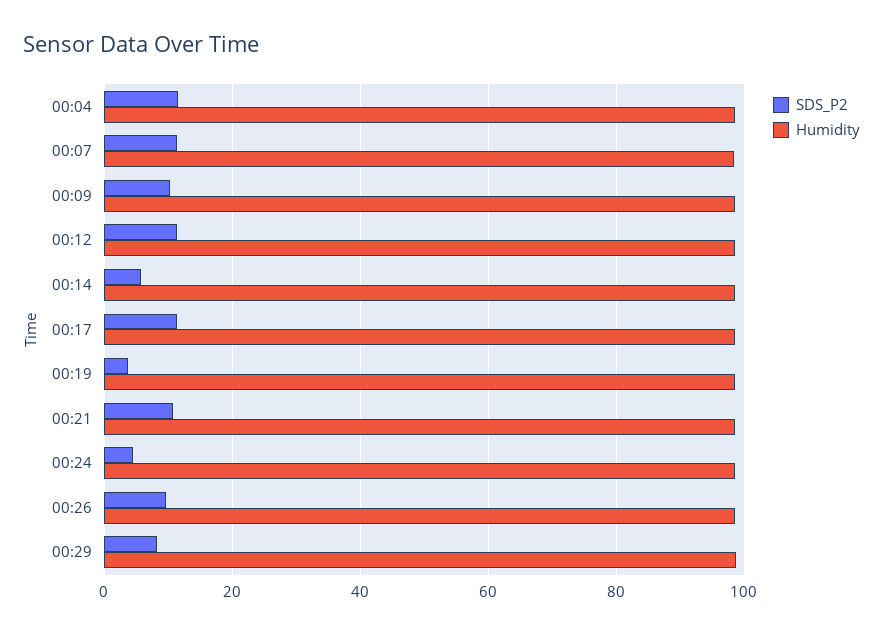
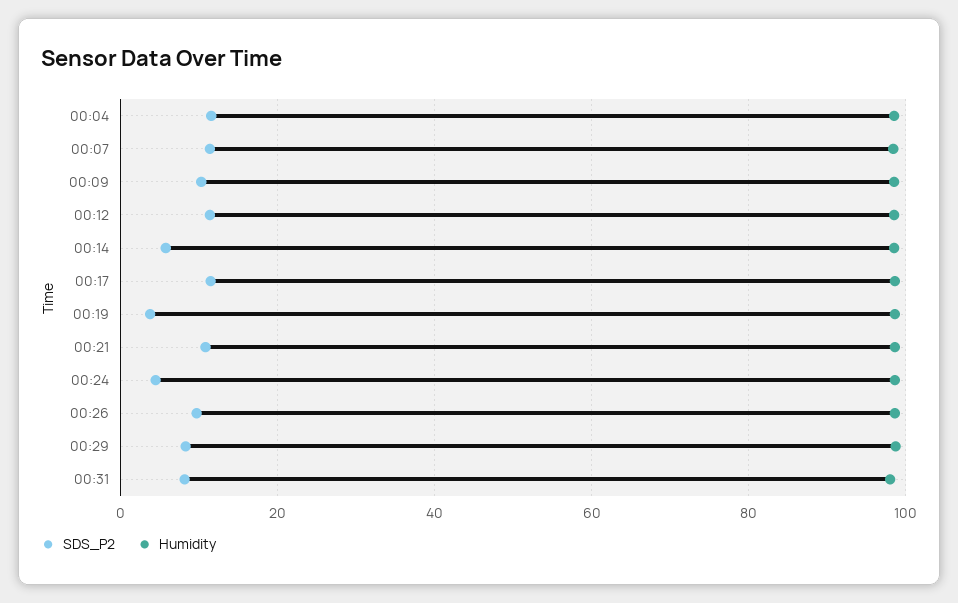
SDS_P2, 00:31: none -> 8
Humidity, 00:31: none -> 98

